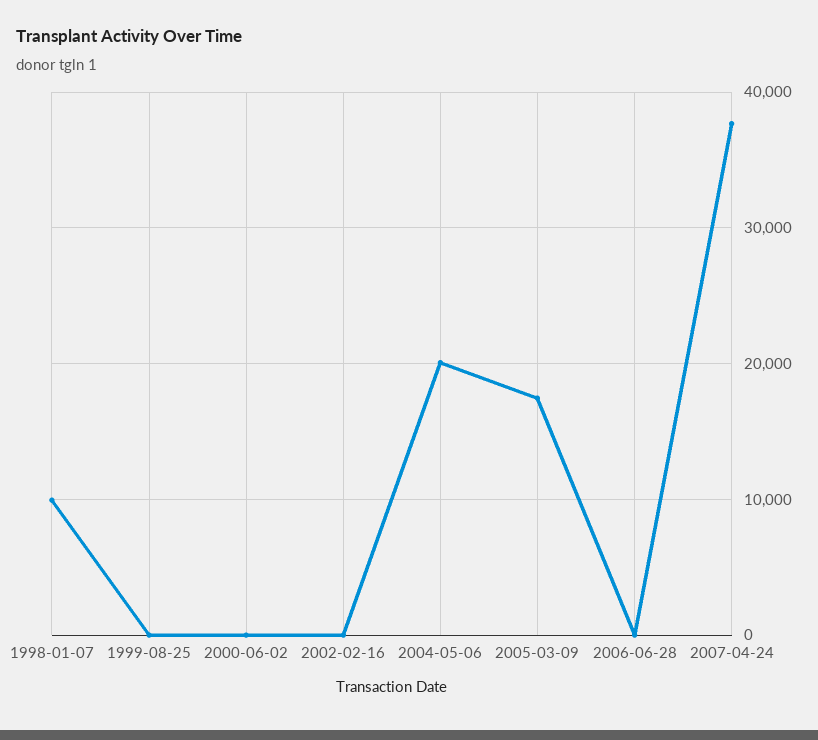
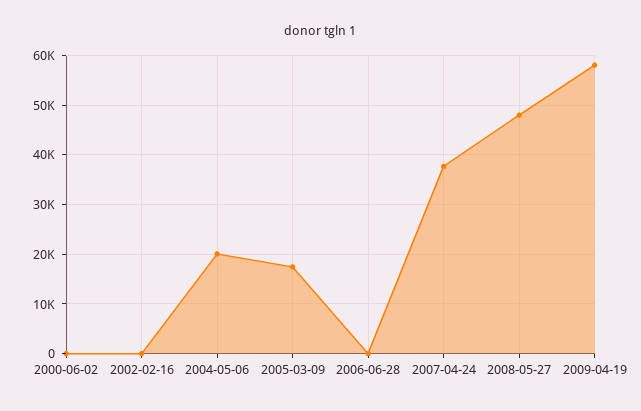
1998-01-07: 10000 -> none
1999-08-25: 0 -> none
2008-05-27: none -> 48000
2009-04-19: none -> 58000

